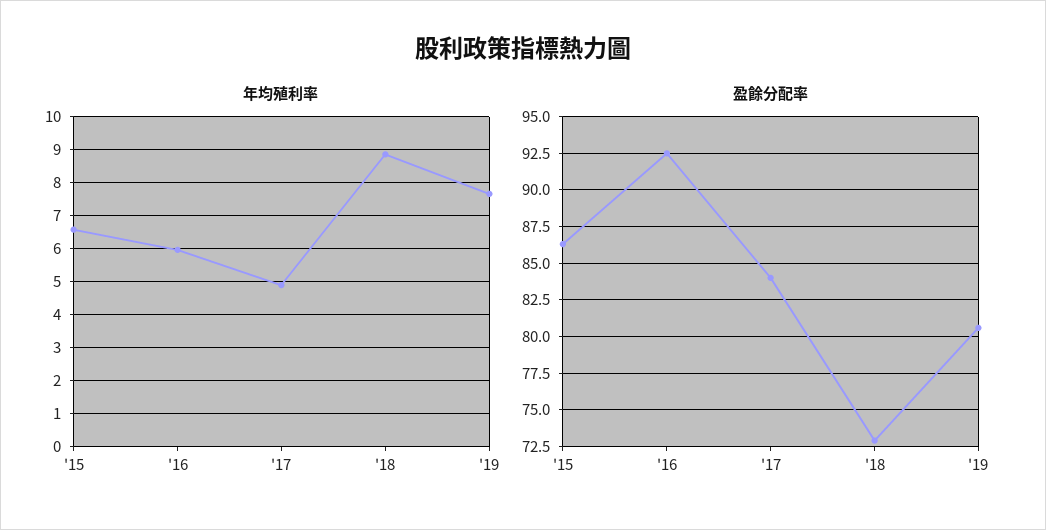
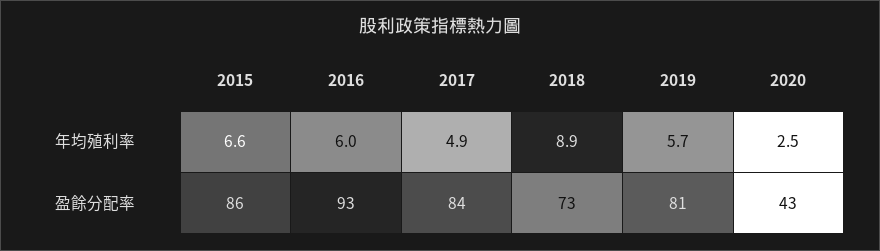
年均殖利率, '19: 7.6 -> 5.7
年均殖利率, 2020: none -> 2.5
盈餘分配率, 2020: none -> 43

